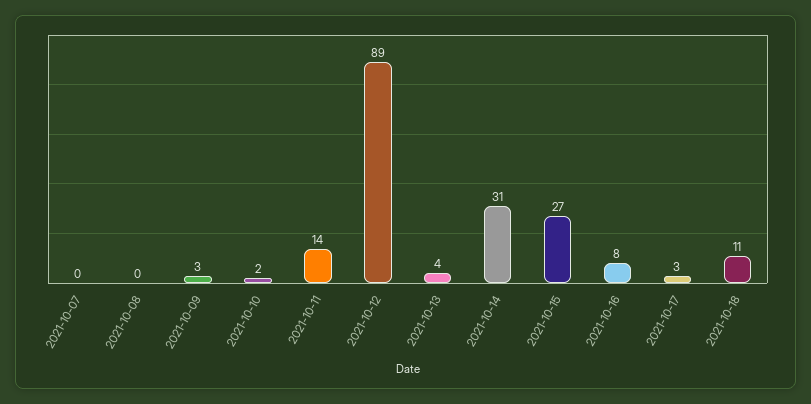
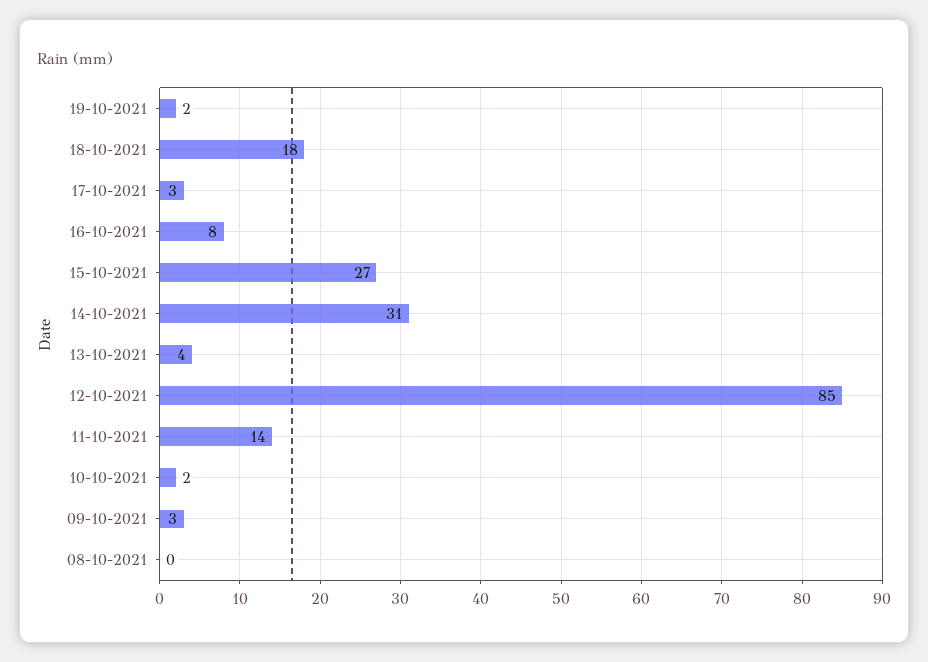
2021-10-07: 0 -> none
2021-10-12: 89 -> 85
2021-10-18: 11 -> 18
19-10-2021: none -> 2

